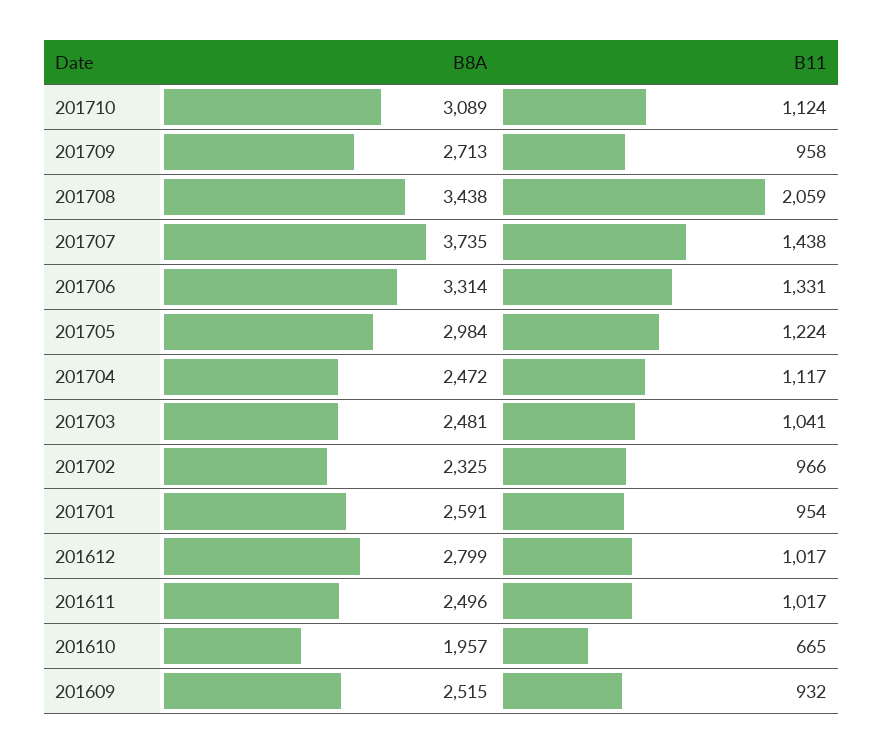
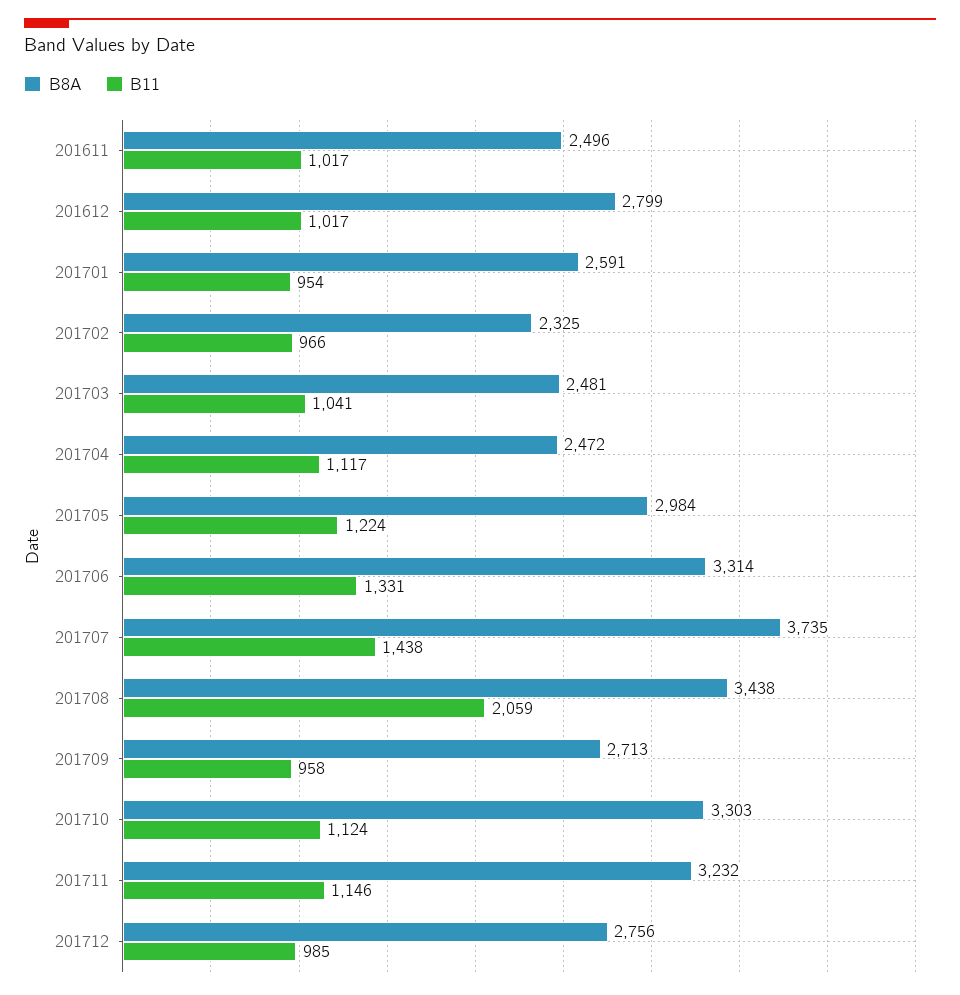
B8A, 201710: 3089 -> 3303
B8A, 201610: 1957 -> none
B11, 201610: 665 -> none
B8A, 201609: 2515 -> none
B11, 201609: 932 -> none
B8A, 201711: none -> 3232
B11, 201711: none -> 1146
B8A, 201712: none -> 2756
B11, 201712: none -> 985

